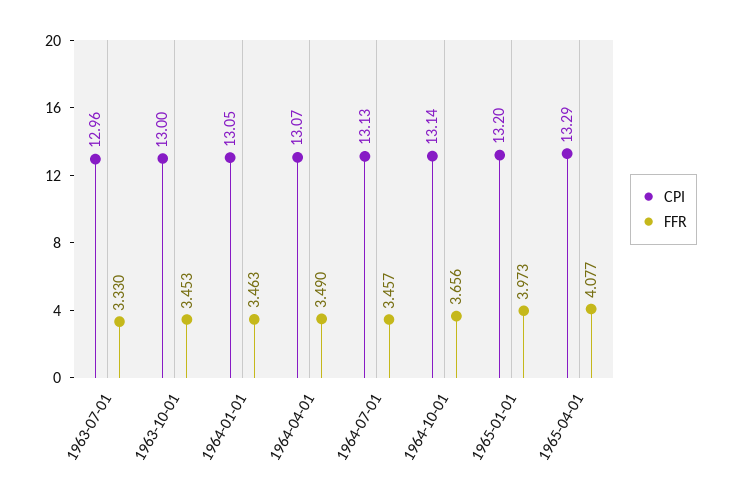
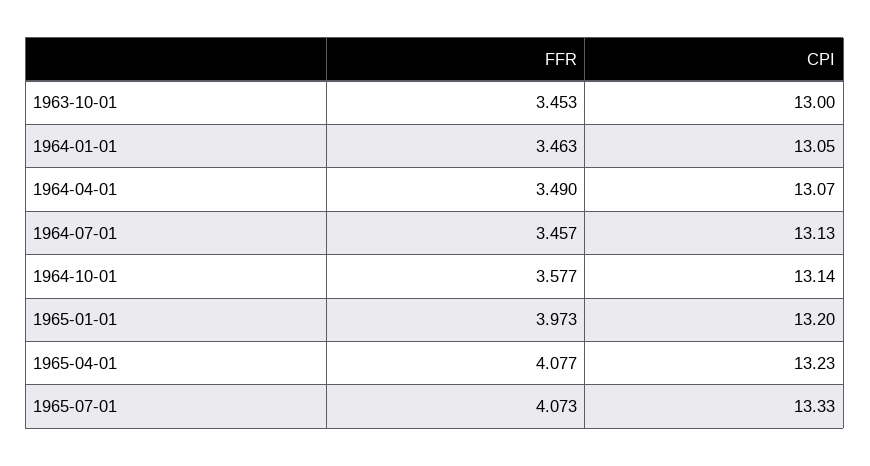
CPI, 1963-07-01: 12.96 -> none
FFR, 1963-07-01: 3.33 -> none
FFR, 1964-10-01: 3.656 -> 3.577
CPI, 1965-04-01: 13.29 -> 13.23
FFR, 1965-07-01: none -> 4.073
CPI, 1965-07-01: none -> 13.33

